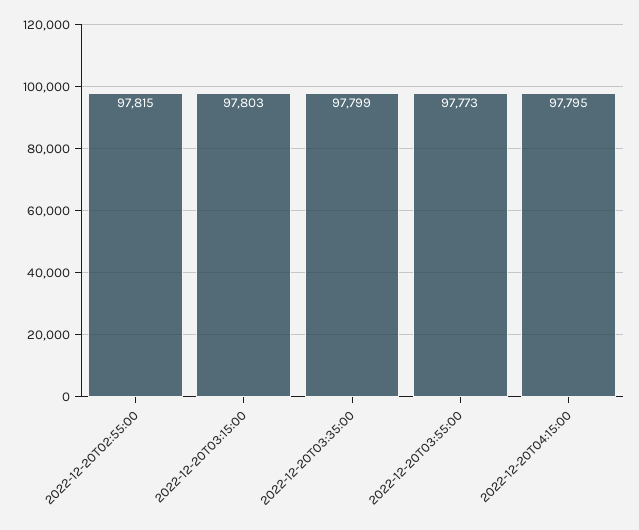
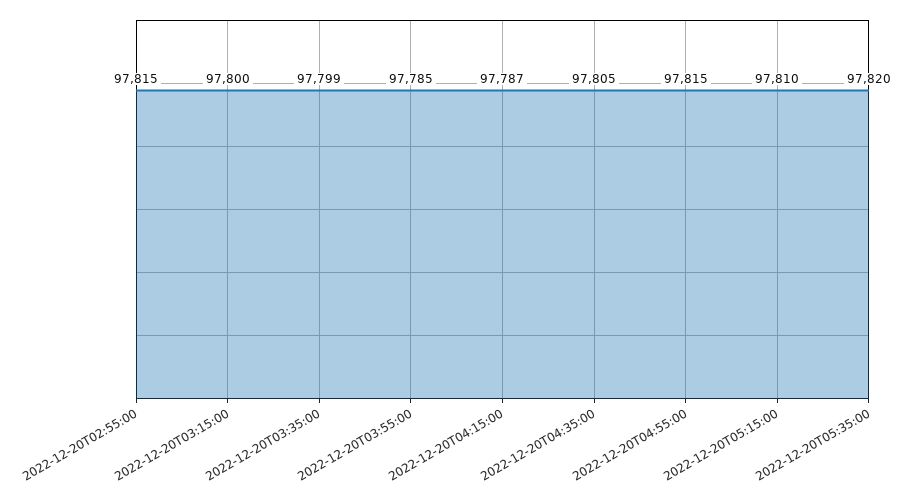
2022-12-20T03:15:00: 97803 -> 97800
2022-12-20T03:55:00: 97773 -> 97785
2022-12-20T04:15:00: 97795 -> 97787
2022-12-20T04:35:00: none -> 97805
2022-12-20T04:55:00: none -> 97815
2022-12-20T05:15:00: none -> 97810
2022-12-20T05:35:00: none -> 97820

